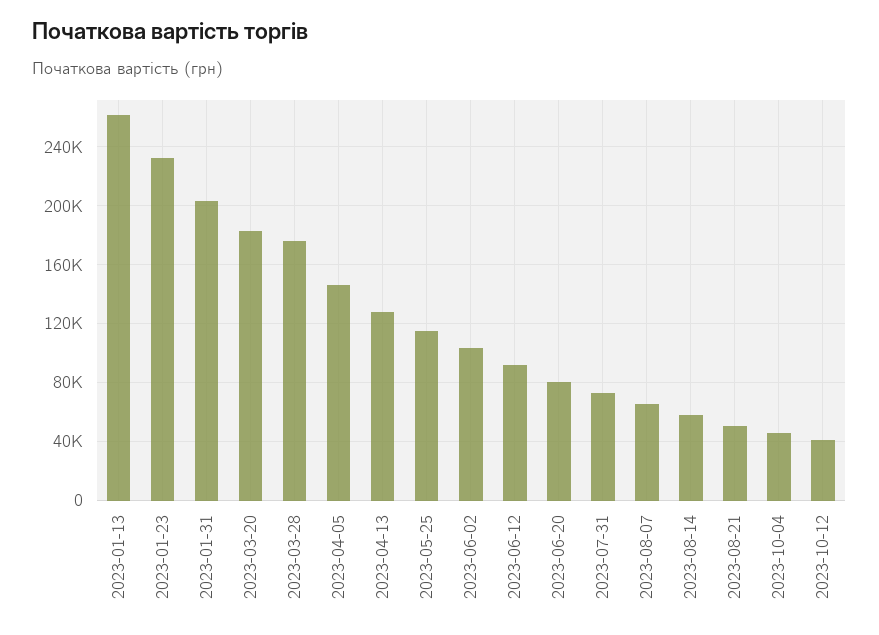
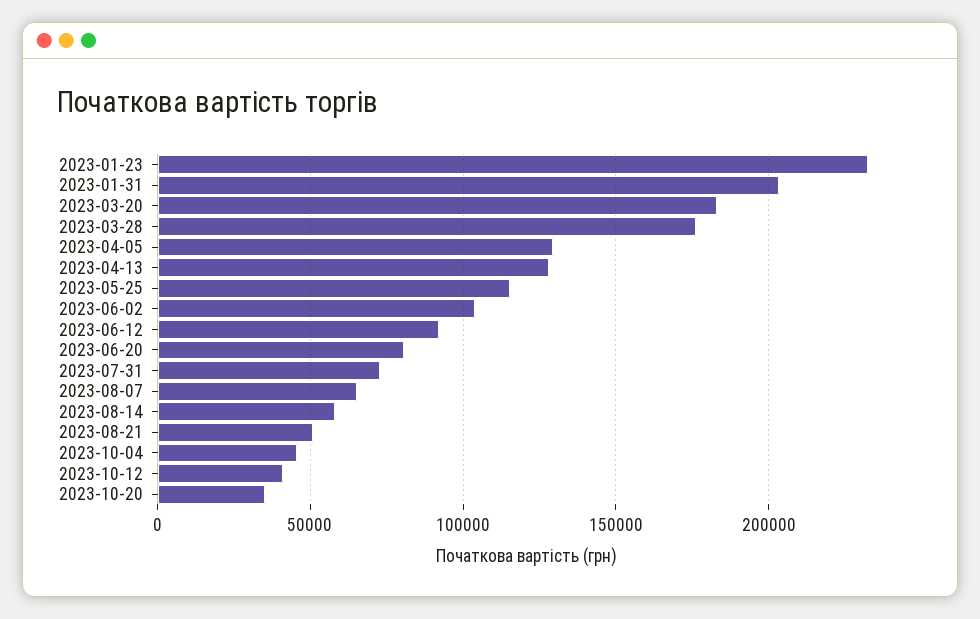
2023-01-13: 260000 -> none
2023-04-05: 145000 -> 130000
2023-10-20: none -> 35000

